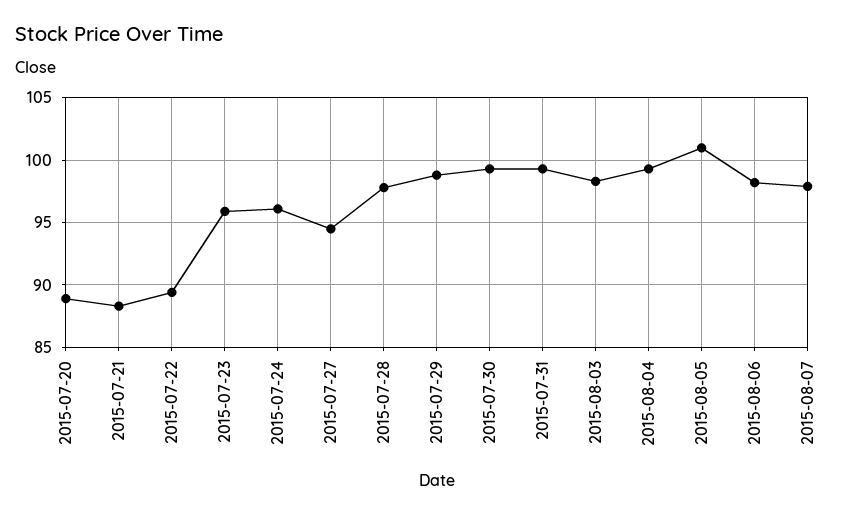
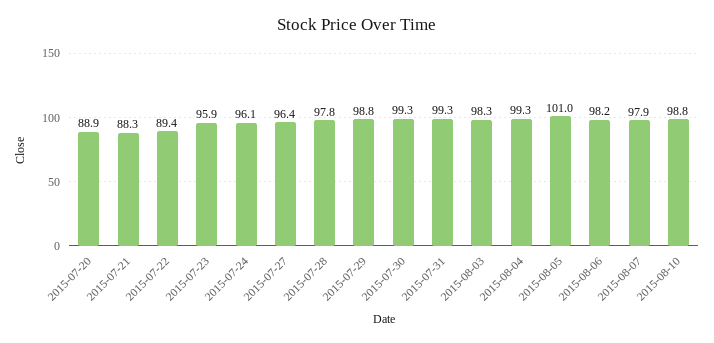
2015-07-27: 94.5 -> 96.4
2015-08-10: none -> 98.8

